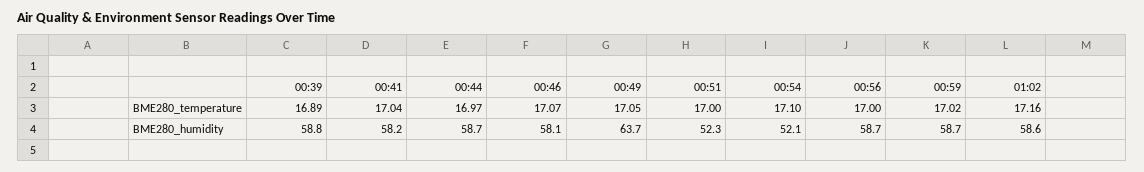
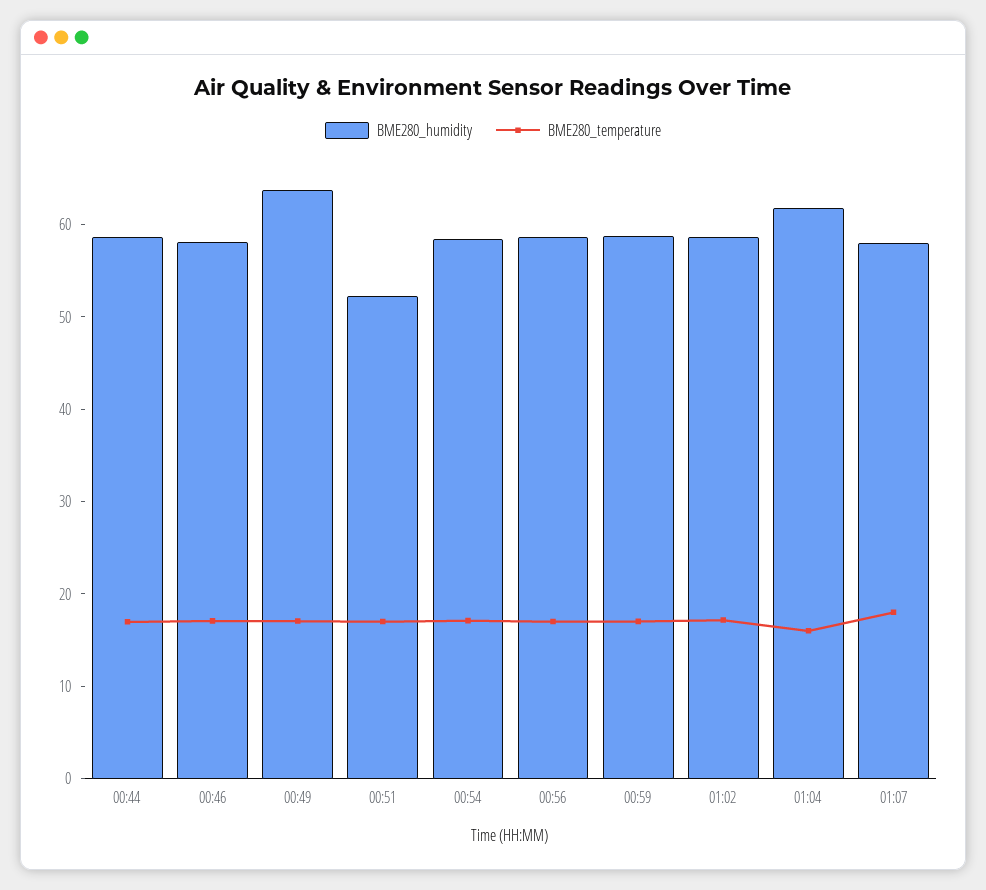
BME280_temperature, 00:39: 16.89 -> none
BME280_temperature, 00:41: 17.04 -> none
BME280_humidity, 00:39: 58.8 -> none
BME280_humidity, 00:41: 58.2 -> none
BME280_humidity, 00:54: 52.1 -> 58
BME280_humidity, 01:04: none -> 62
BME280_temperature, 01:04: none -> 16
BME280_humidity, 01:07: none -> 58
BME280_temperature, 01:07: none -> 18

